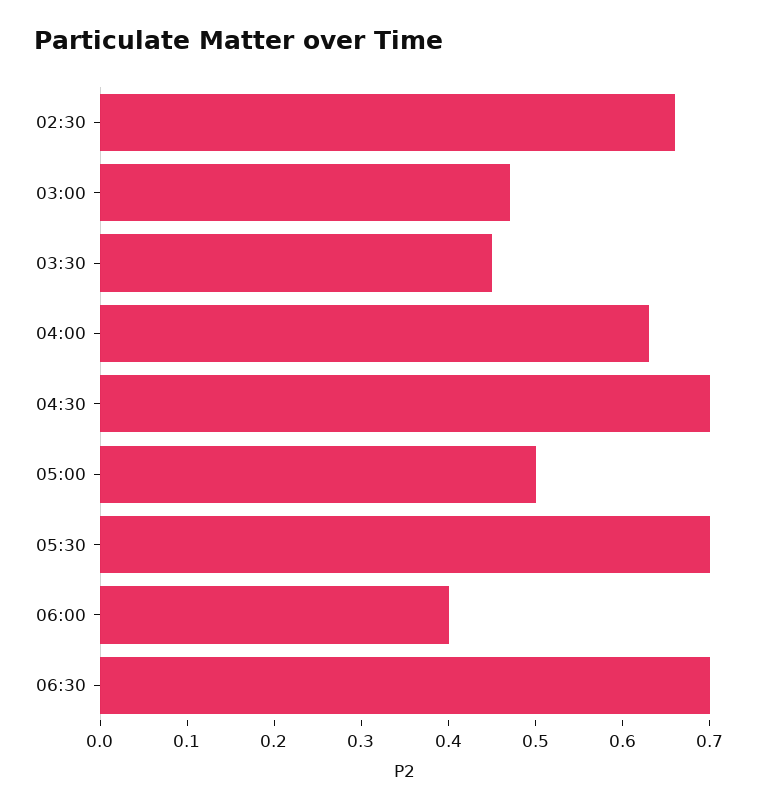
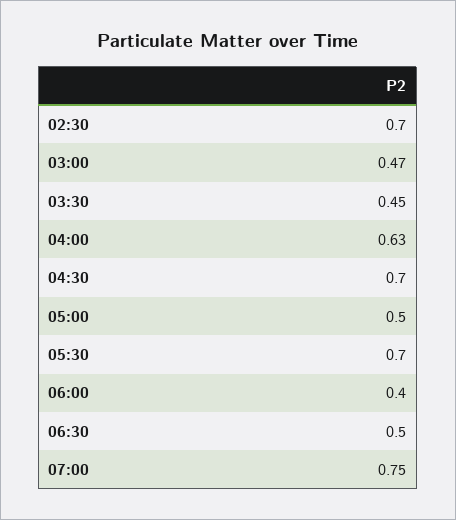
02:30: 0.66 -> 0.7
06:30: 0.7 -> 0.5
07:00: none -> 0.75

